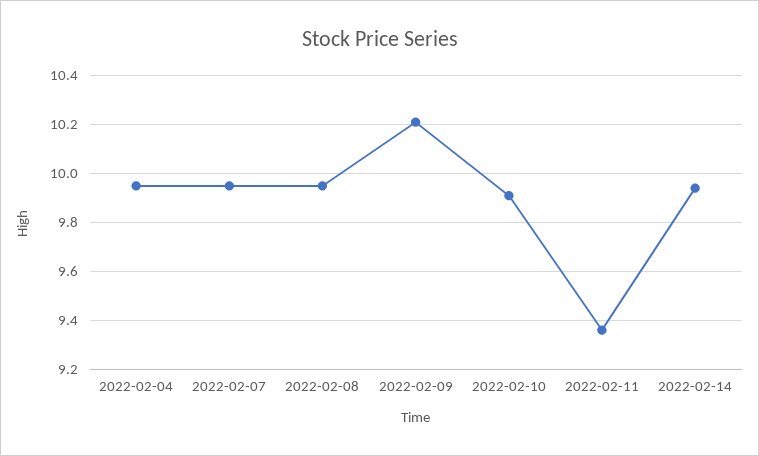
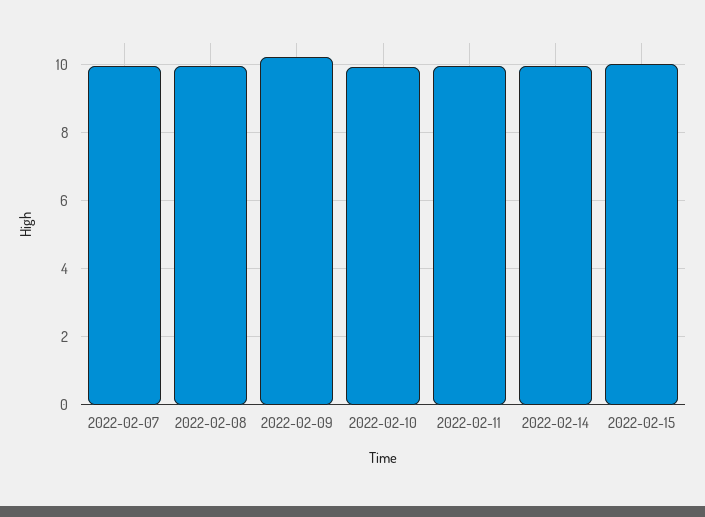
2022-02-04: 9.95 -> none
2022-02-11: 9.35 -> 10
2022-02-15: none -> 10

